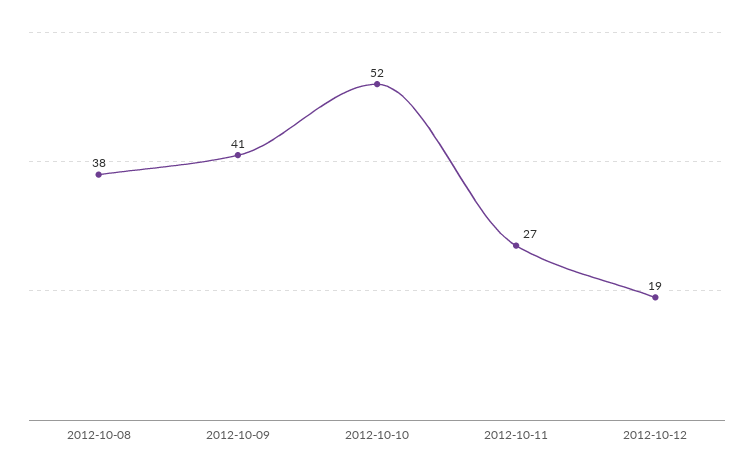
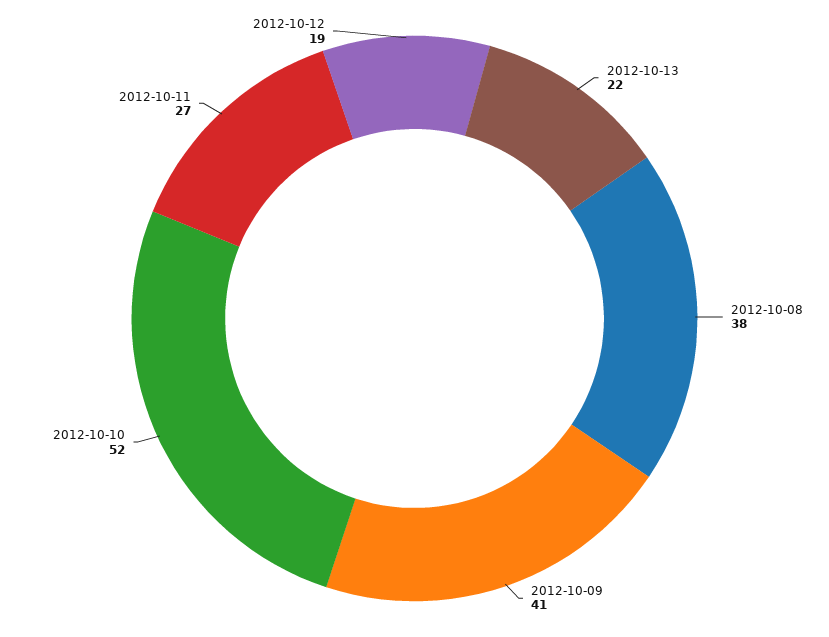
2012-10-13: none -> 22

